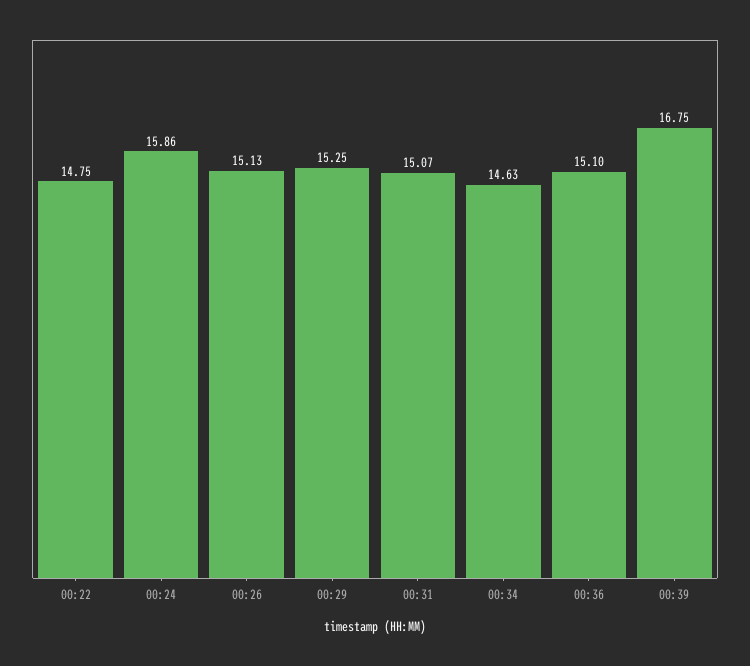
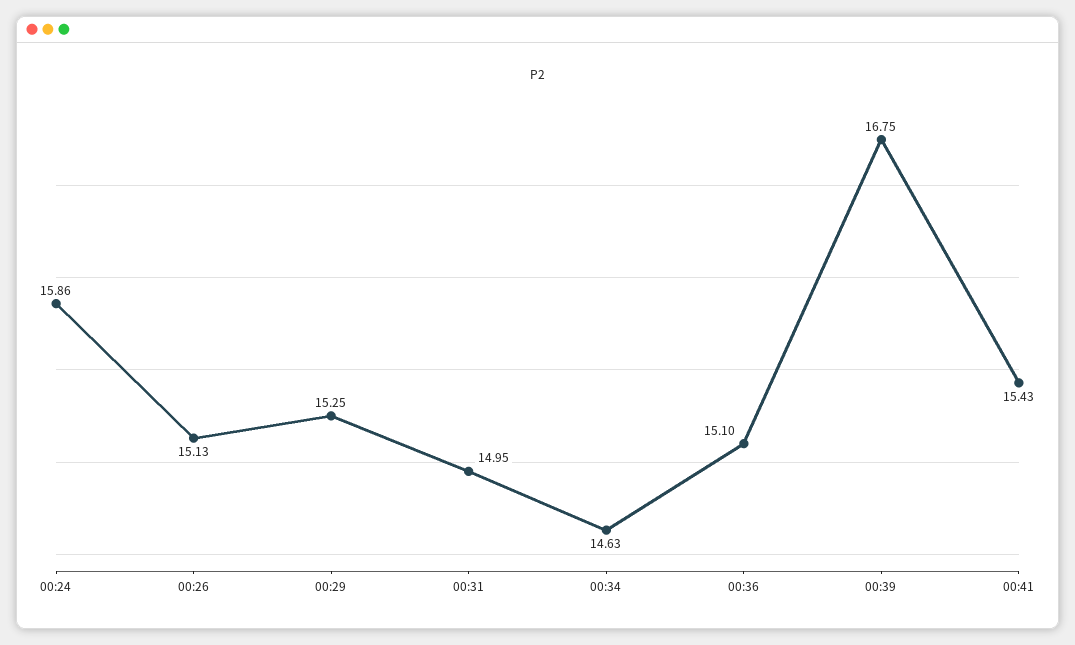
00:22: 14.75 -> none
00:31: 15.07 -> 14.95
00:41: none -> 15.43

